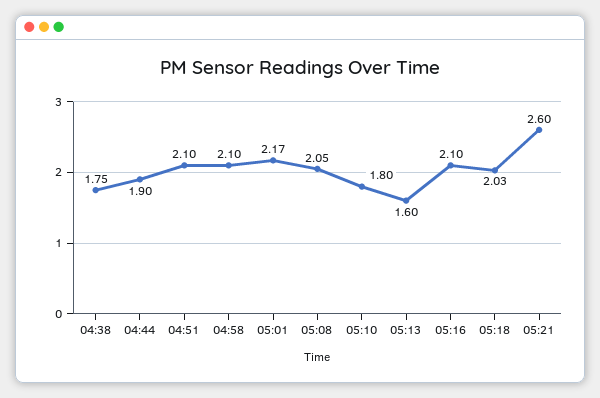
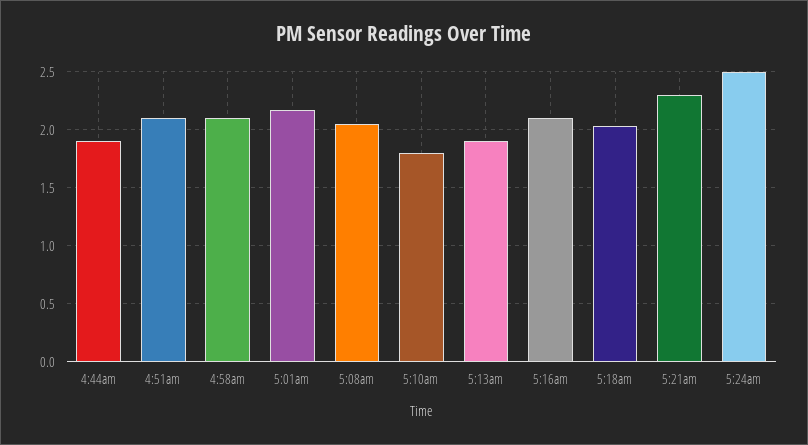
04:38: 1.75 -> none
05:13: 1.6 -> 1.9
05:21: 2.6 -> 2.3
5:24am: none -> 2.5

